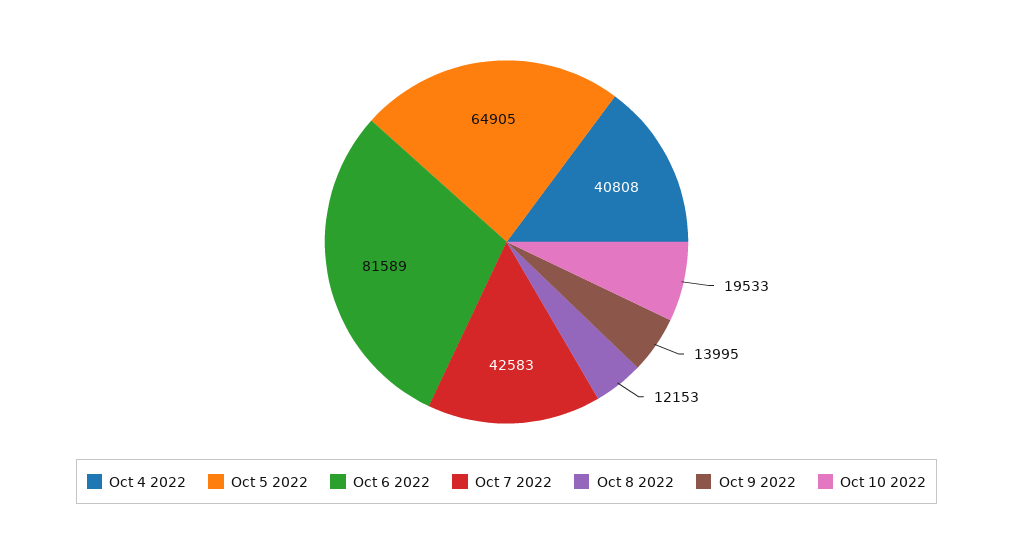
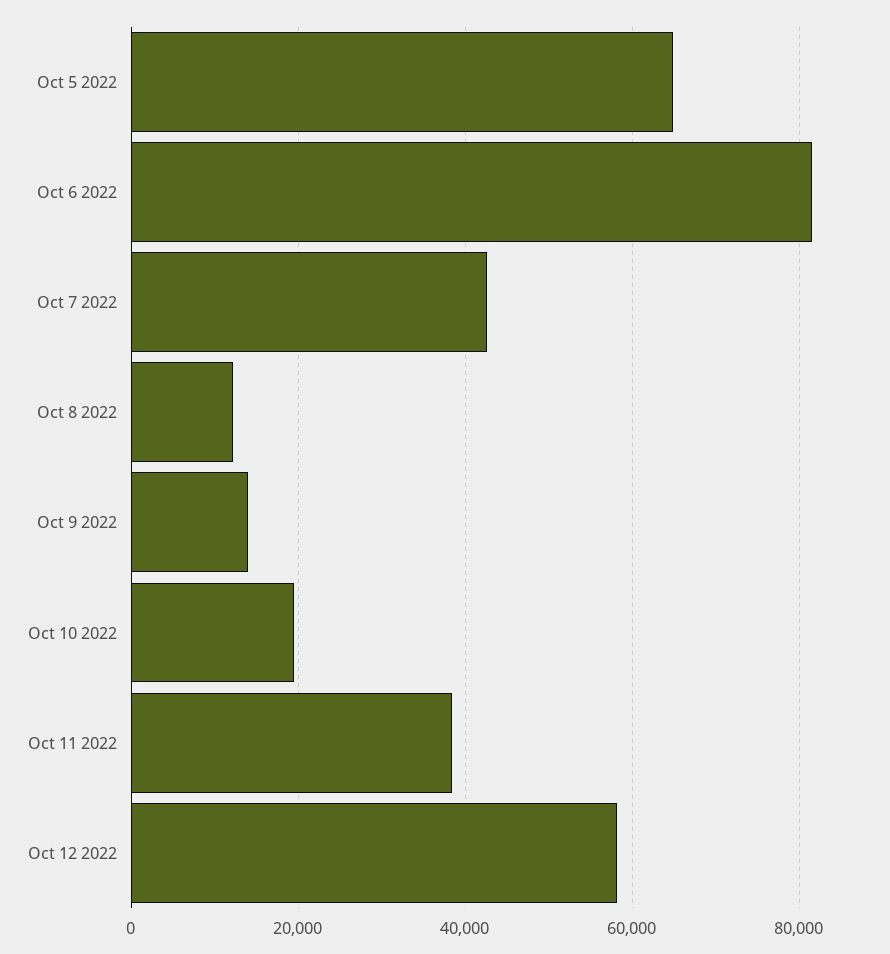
Oct 4 2022: 40808 -> none
Oct 11 2022: none -> 38000
Oct 12 2022: none -> 58000

